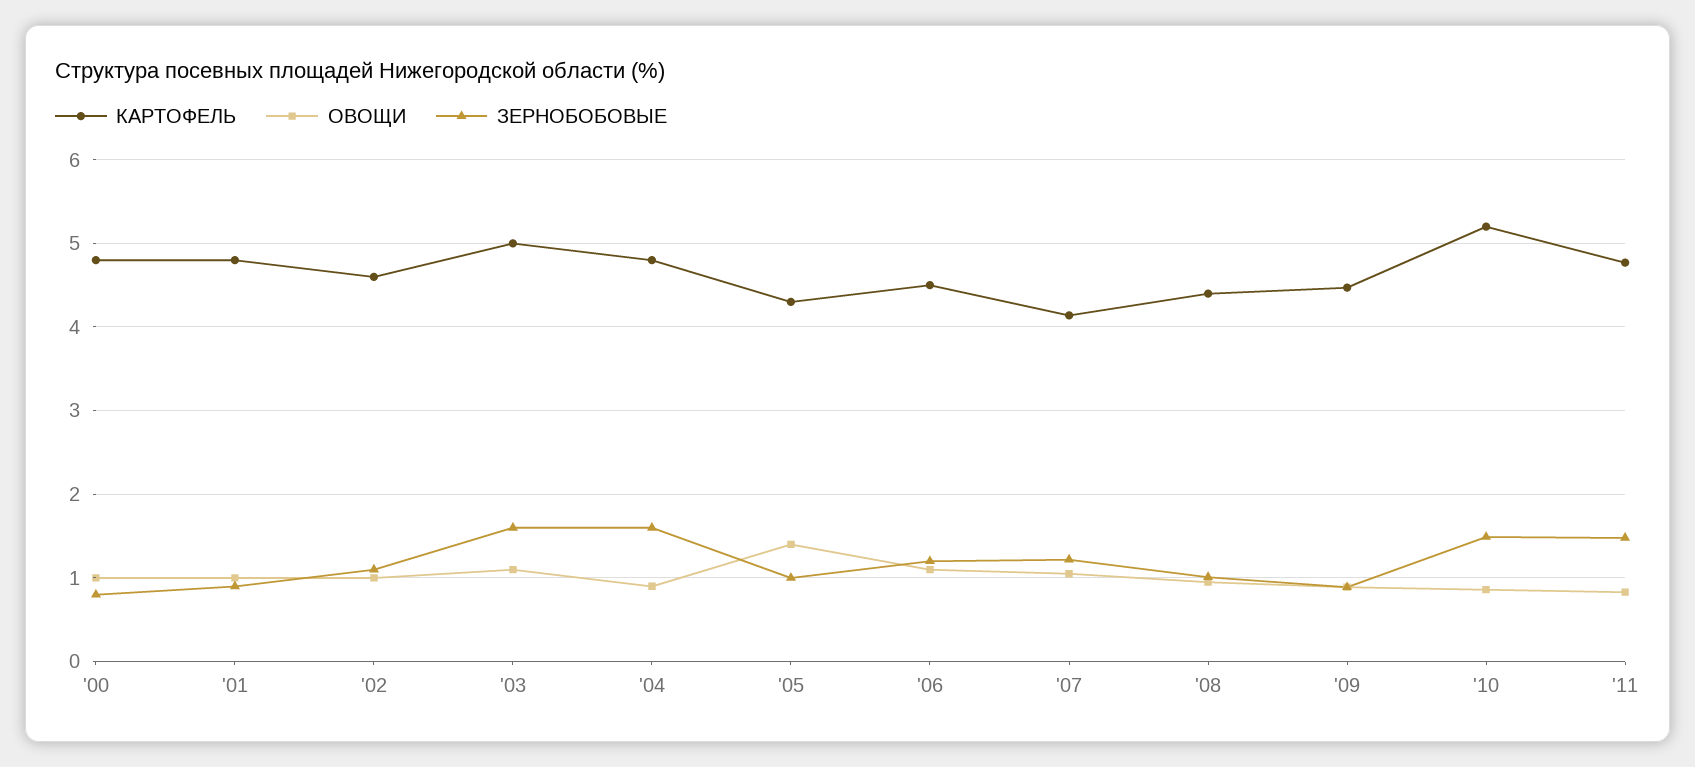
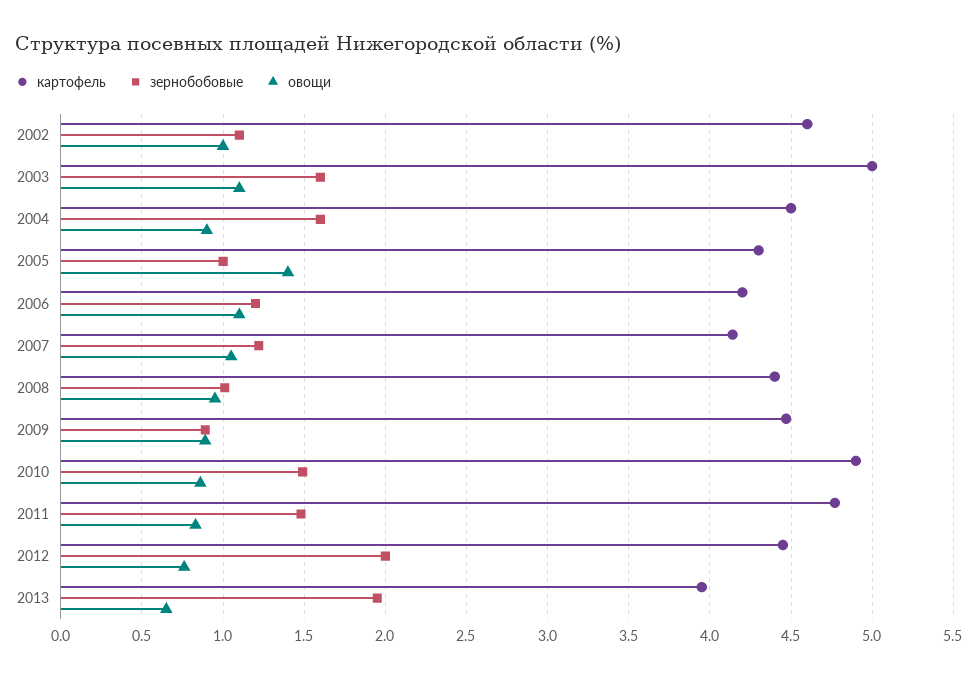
КАРТОФЕЛЬ, '00: 4.8 -> none
ОВОЩИ, '00: 1 -> none
ЗЕРНОБОБОВЫЕ, '00: 0.8 -> none
КАРТОФЕЛЬ, '01: 4.8 -> none
ОВОЩИ, '01: 1 -> none
ЗЕРНОБОБОВЫЕ, '01: 0.9 -> none
КАРТОФЕЛЬ, '04: 4.8 -> 4.5
КАРТОФЕЛЬ, '06: 4.5 -> 4.2
КАРТОФЕЛЬ, '10: 5.2 -> 4.9
КАРТОФЕЛЬ, 2012: none -> 4.45
ЗЕРНОБОБОВЫЕ, 2012: none -> 2
ОВОЩИ, 2012: none -> 0.75
КАРТОФЕЛЬ, 2013: none -> 3.95
ЗЕРНОБОБОВЫЕ, 2013: none -> 1.95
ОВОЩИ, 2013: none -> 0.65

